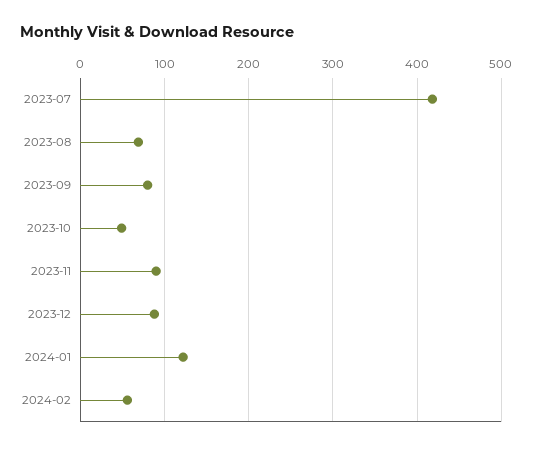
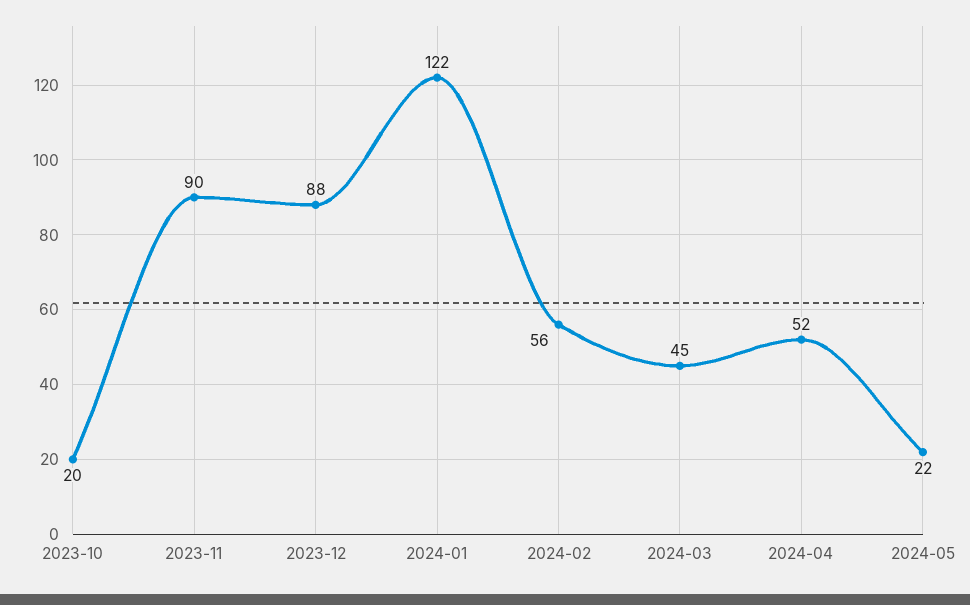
2023-07: 420 -> none
2023-08: 70 -> none
2023-09: 80 -> none
2023-10: 50 -> 20
2024-03: none -> 45
2024-04: none -> 52
2024-05: none -> 22

